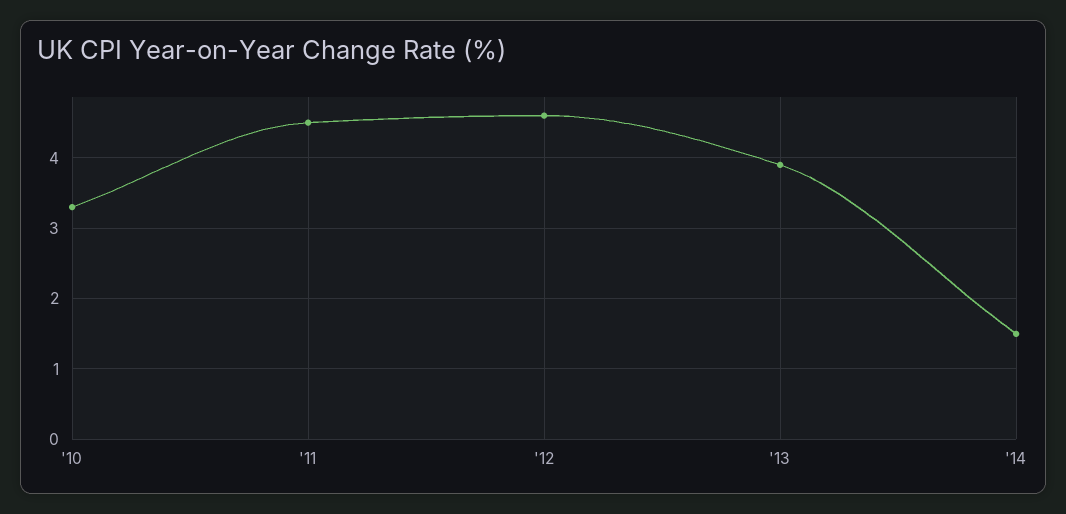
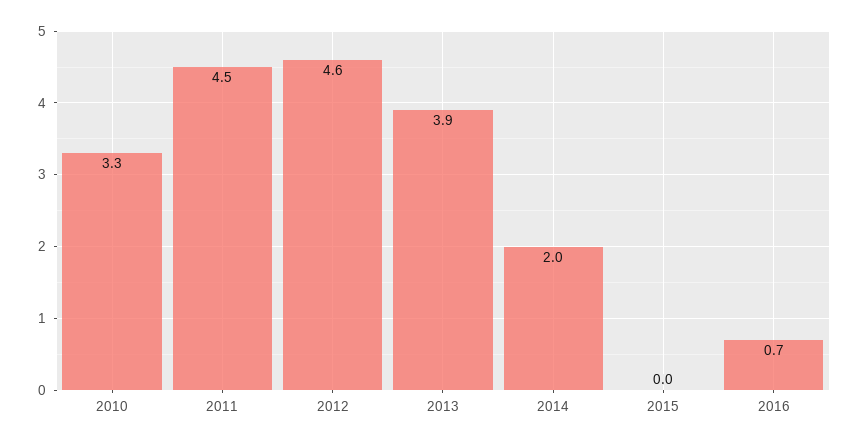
'14: 1.5 -> 2
2015: none -> 0
2016: none -> 0.7

